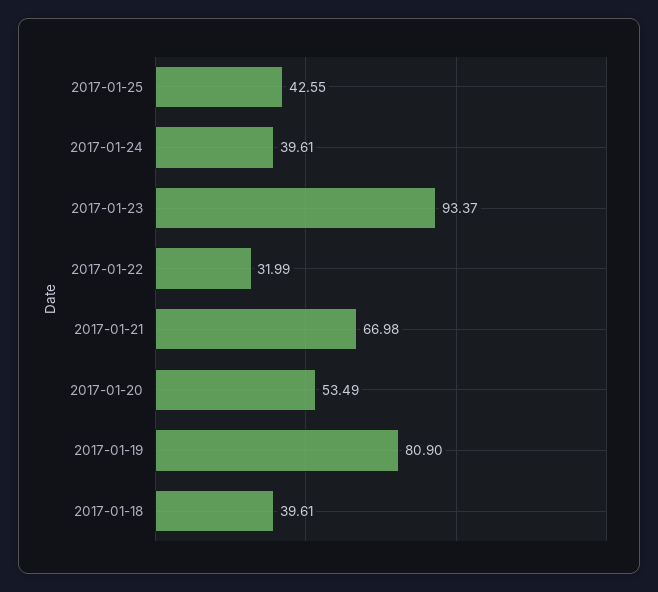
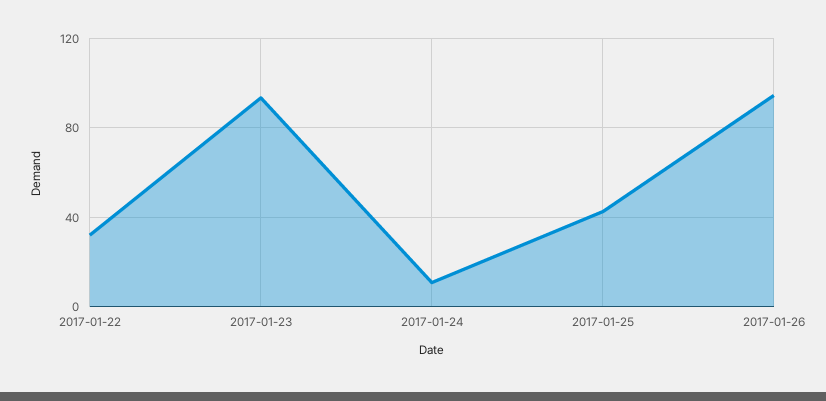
2017-01-24: 39.61 -> 10
2017-01-21: 66.98 -> none
2017-01-20: 53.49 -> none
2017-01-19: 80.9 -> none
2017-01-18: 39.61 -> none
2017-01-26: none -> 95

